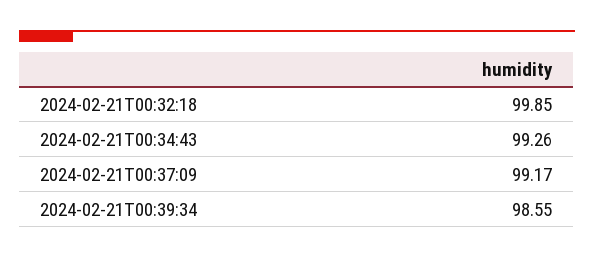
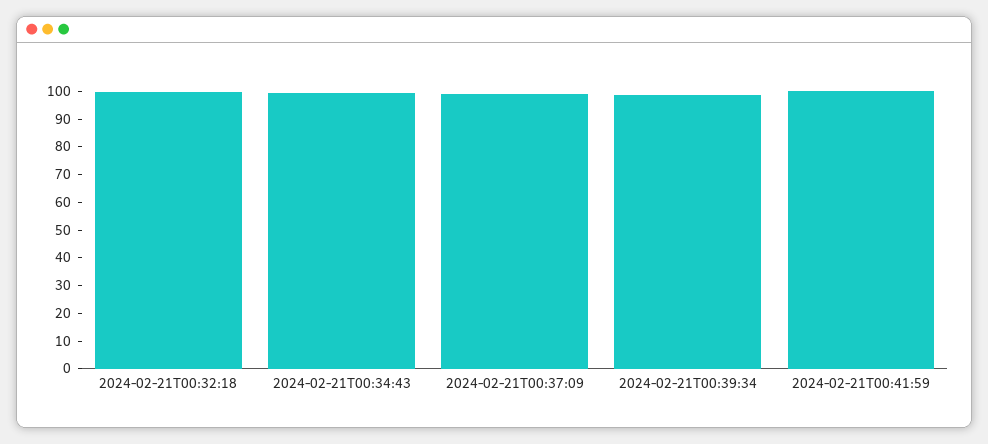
2024-02-21T00:41:59: none -> 100

